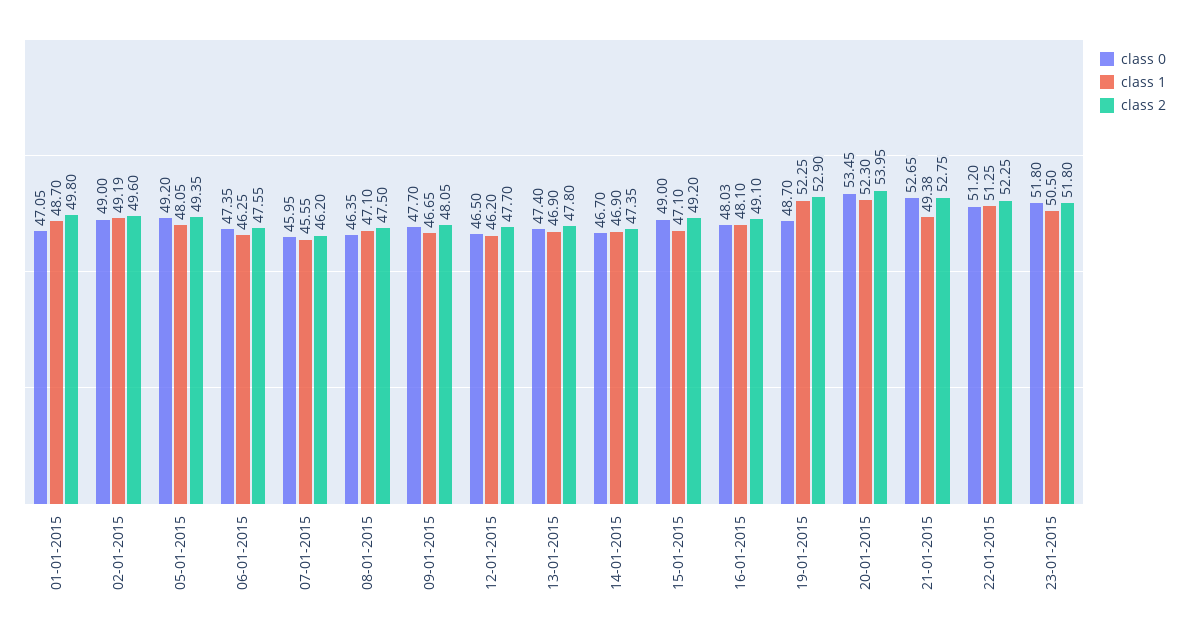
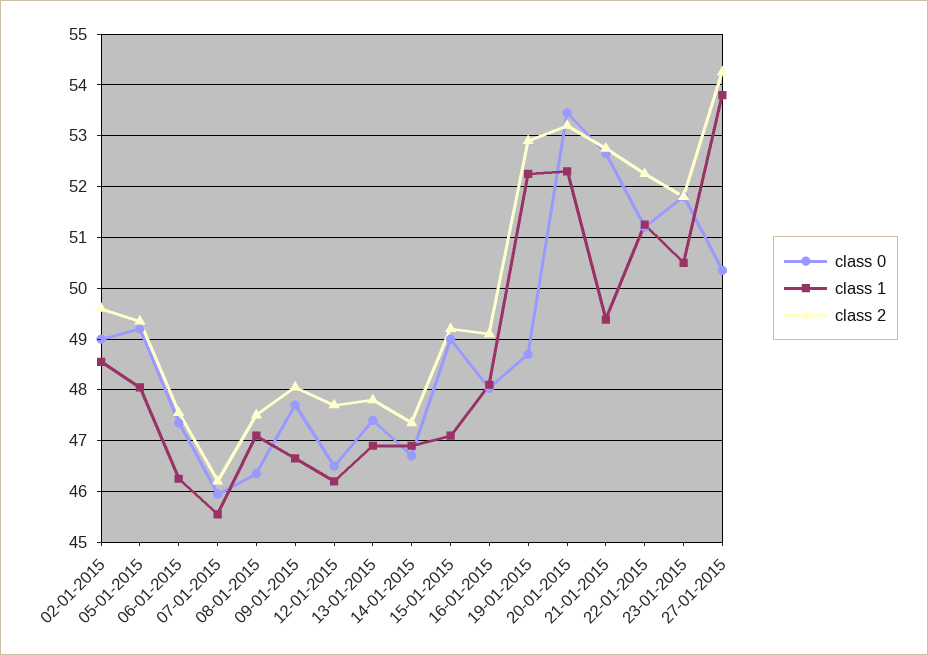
class 0, 01-01-2015: 47.05 -> none
class 1, 01-01-2015: 48.7 -> none
class 2, 01-01-2015: 49.8 -> none
class 1, 02-01-2015: 49.19 -> 48.6
class 2, 20-01-2015: 53.95 -> 53.2
class 0, 27-01-2015: none -> 50.4
class 1, 27-01-2015: none -> 53.8
class 2, 27-01-2015: none -> 54.2

